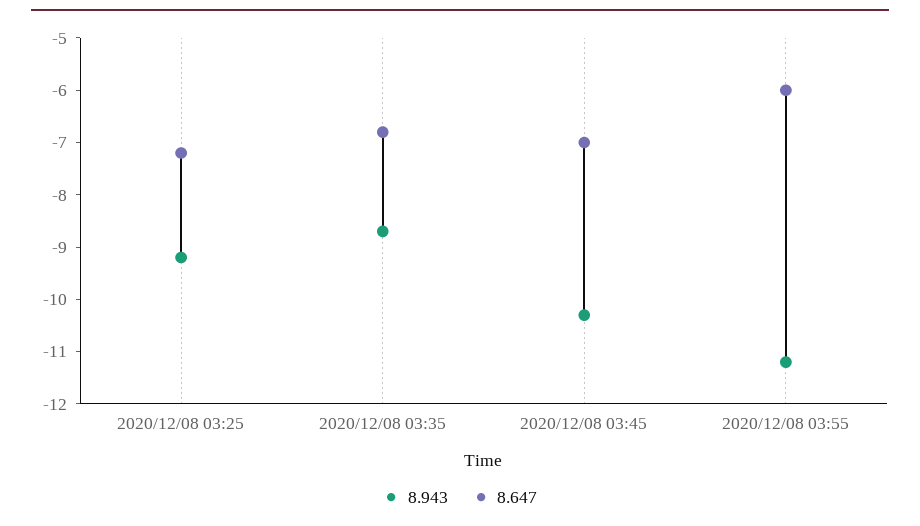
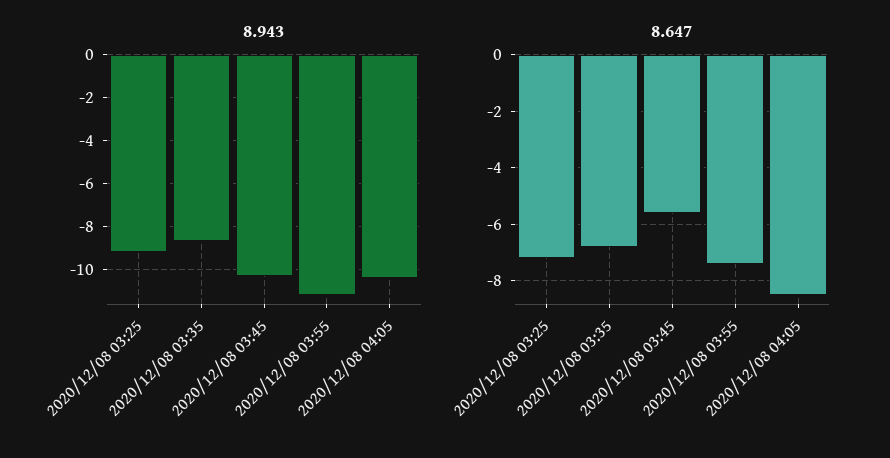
8.647, 2020/12/08 03:45: -7 -> -5.5
8.647, 2020/12/08 03:55: -6 -> -7.5
8.943, 2020/12/08 04:05: none -> -10.5
8.647, 2020/12/08 04:05: none -> -8.5

